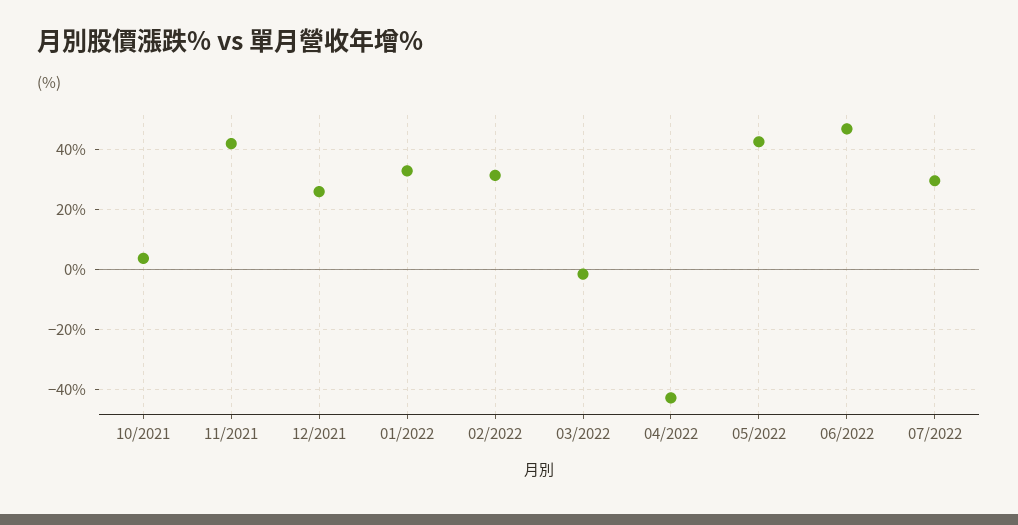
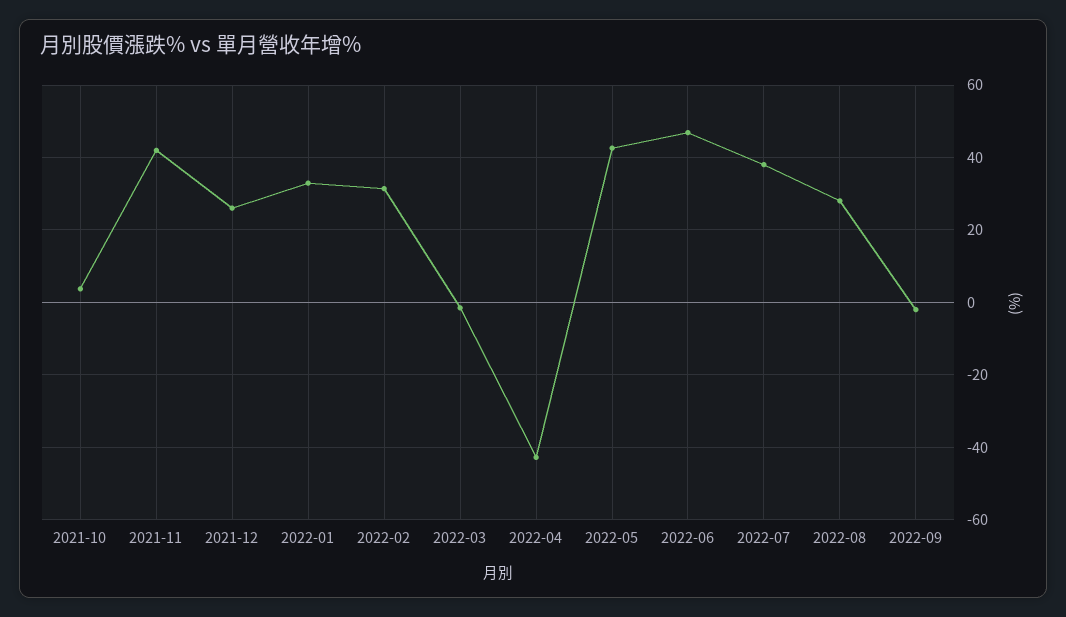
07/2022: 30 -> 38
2022-08: none -> 28
2022-09: none -> -2

